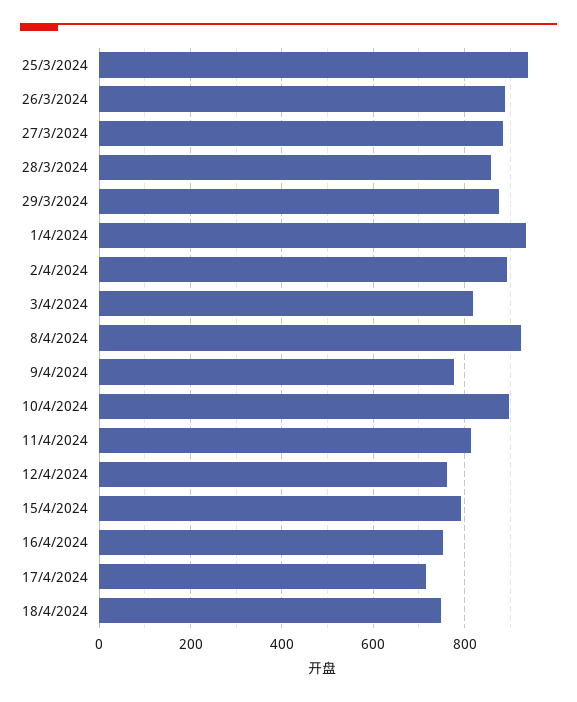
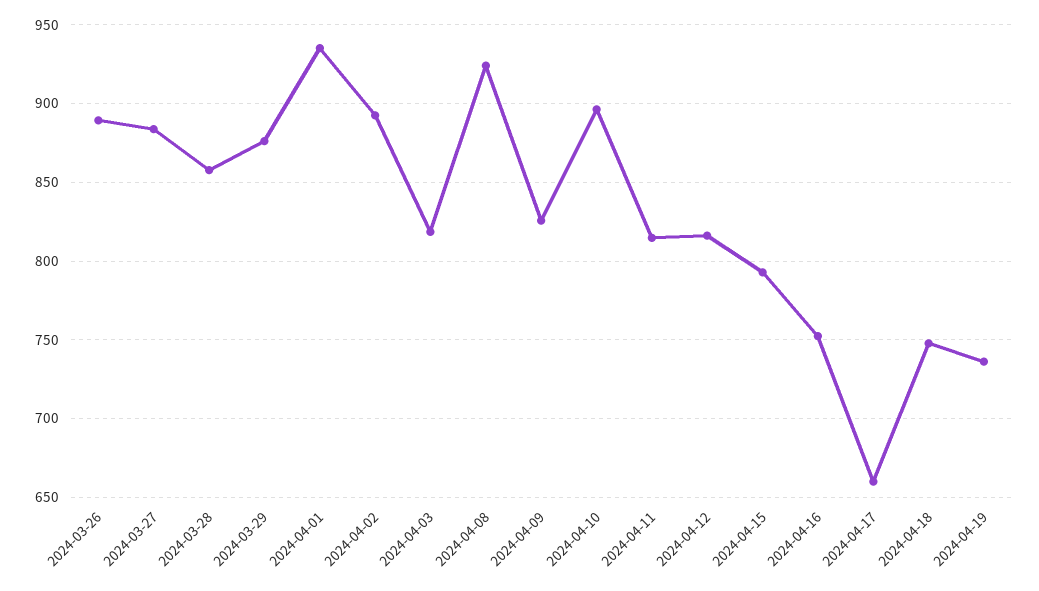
25/3/2024: 940 -> none
9/4/2024: 780 -> 825
12/4/2024: 760 -> 815
17/4/2024: 720 -> 660
2024-04-19: none -> 735

